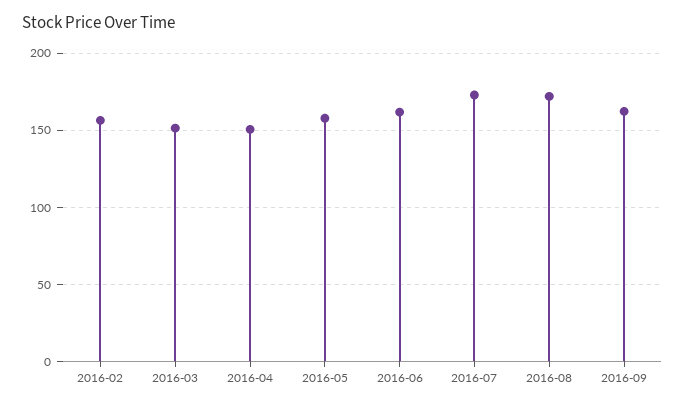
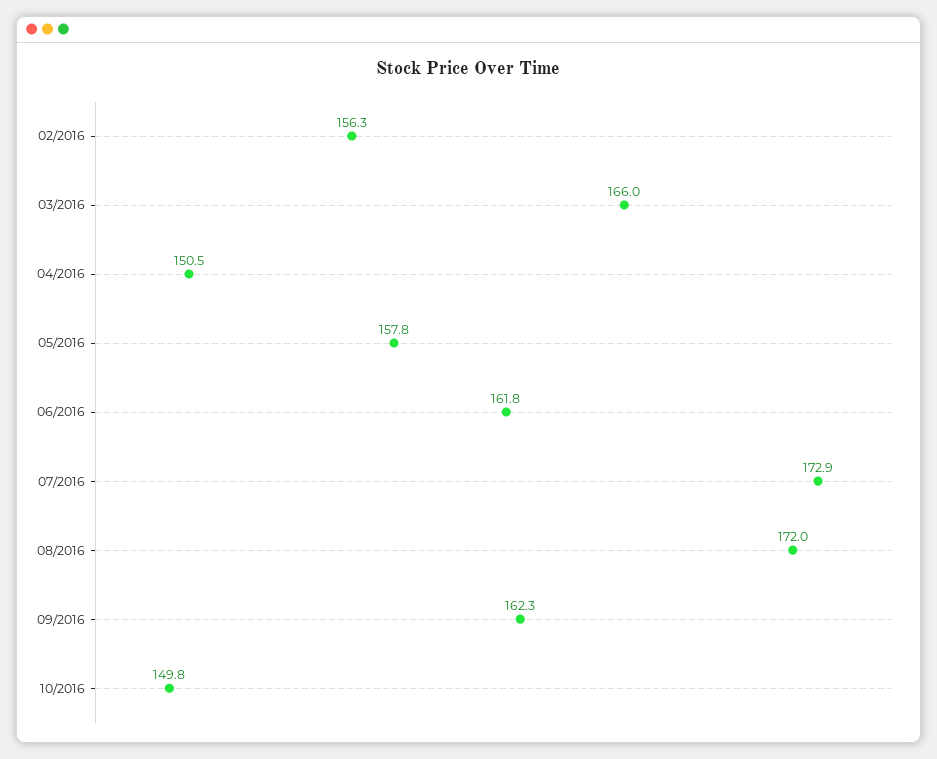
2016-03: 150 -> 166
10/2016: none -> 149.8

